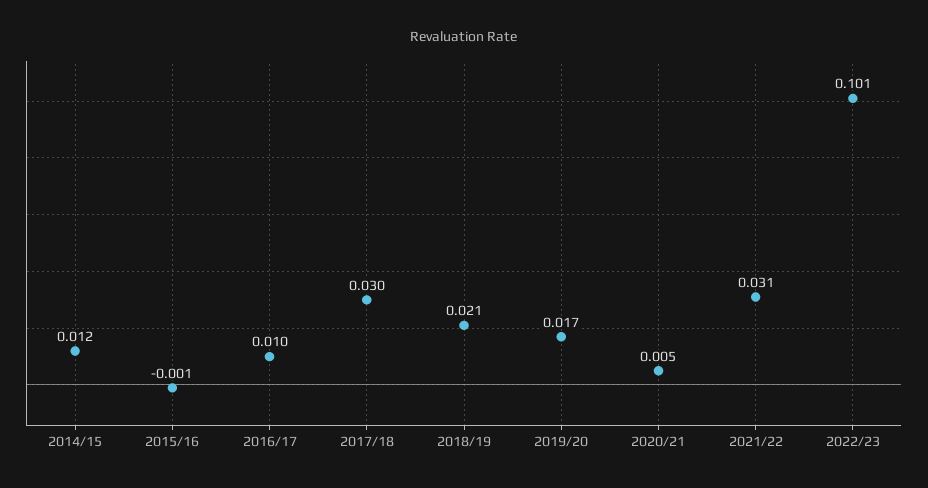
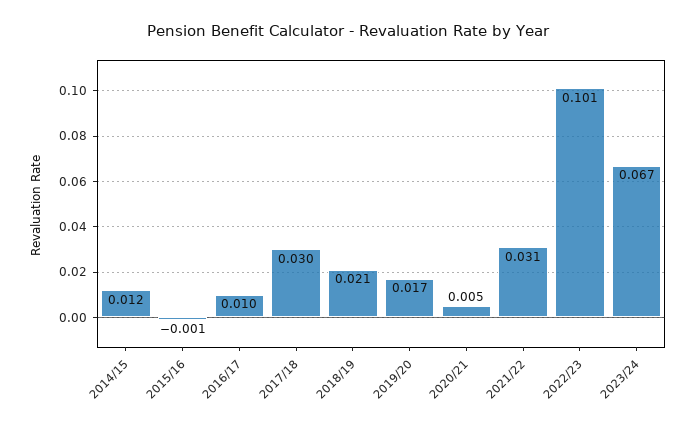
2023/24: none -> 0.067

